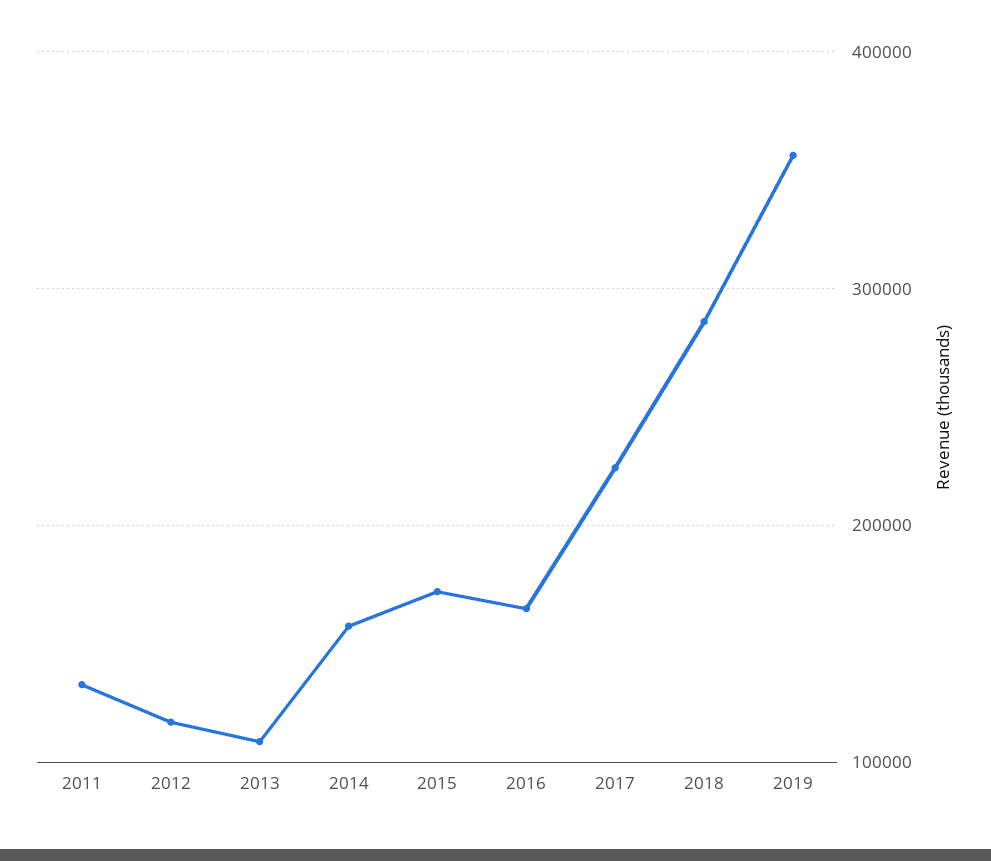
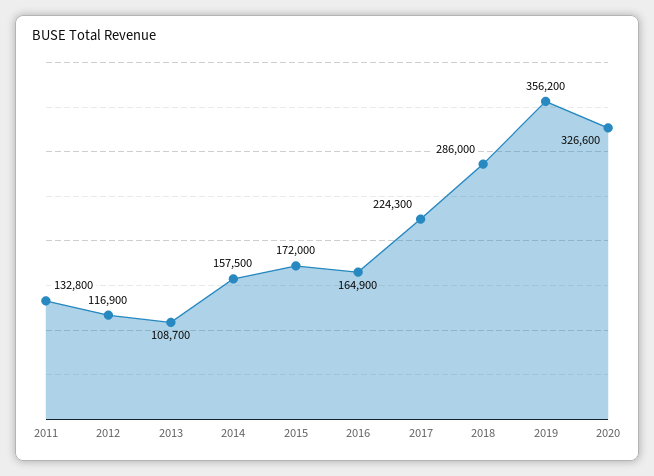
2020: none -> 326600

